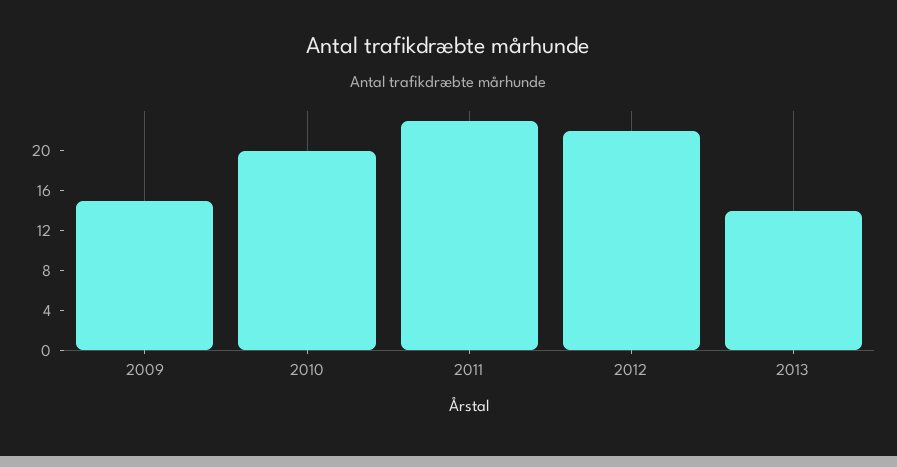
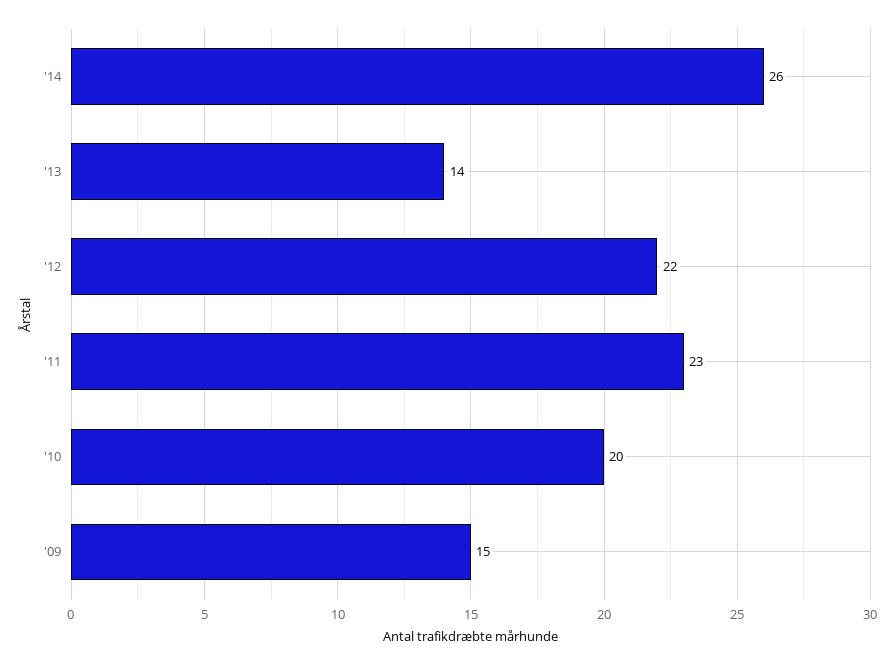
'14: none -> 26

